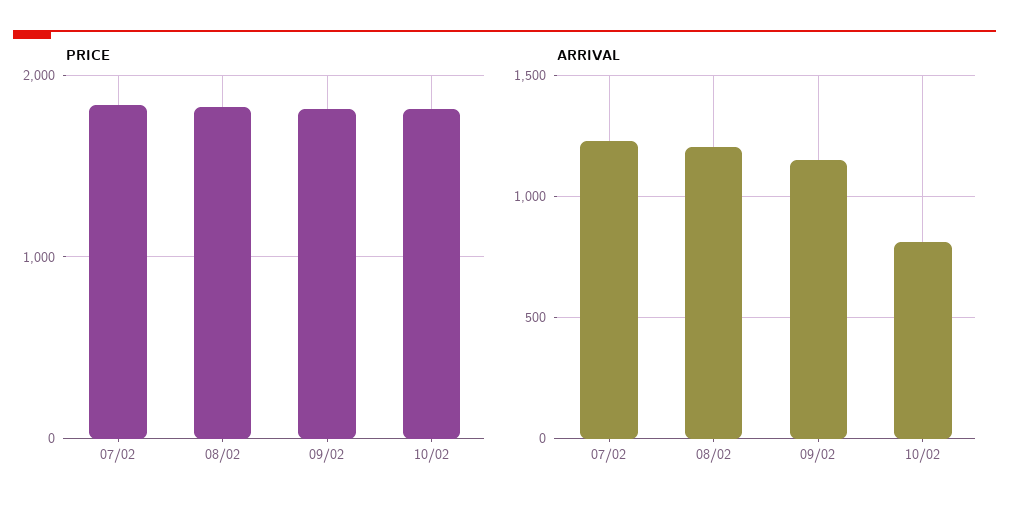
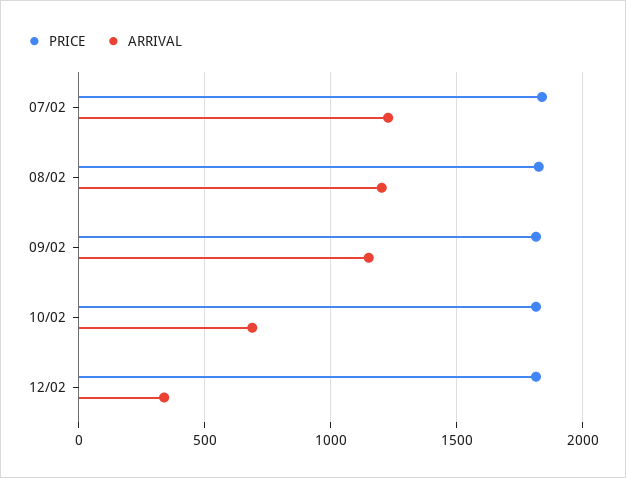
ARRIVAL, 10/02: 800 -> 700
PRICE, 12/02: none -> 1800
ARRIVAL, 12/02: none -> 350

